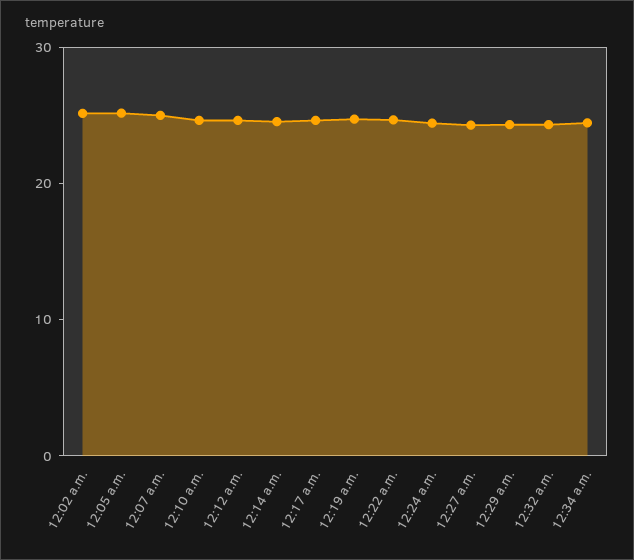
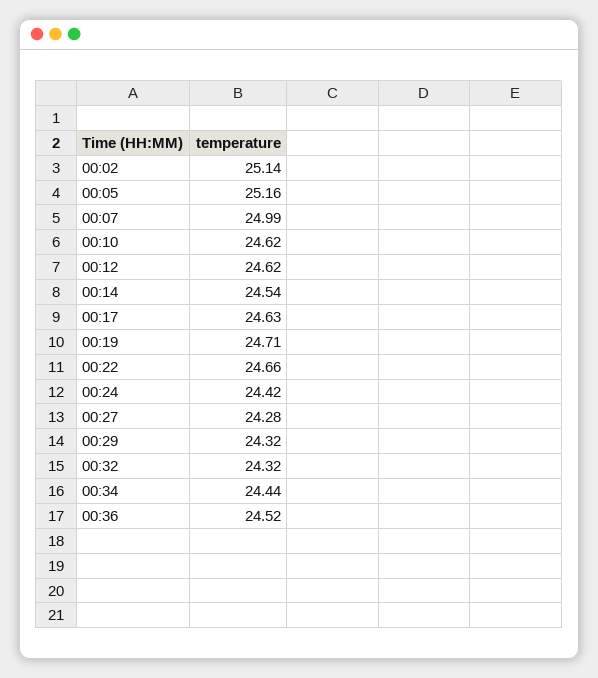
00:36: none -> 24.52

